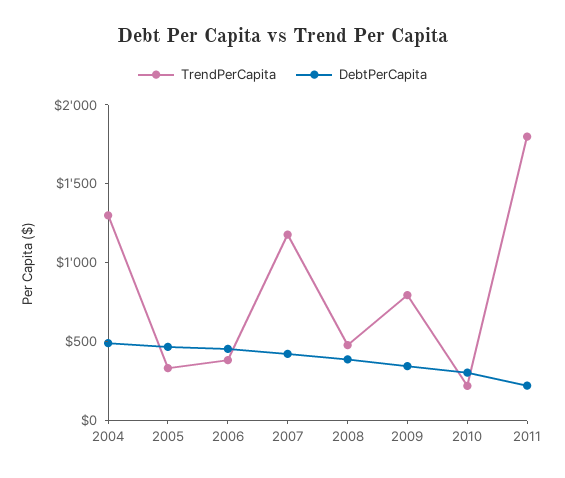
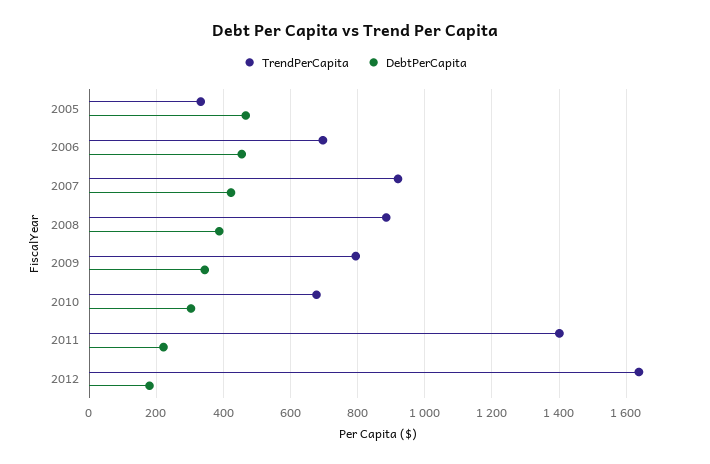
TrendPerCapita, 2004: 1300 -> none
DebtPerCapita, 2004: 500 -> none
TrendPerCapita, 2006: 400 -> 700
TrendPerCapita, 2007: 1200 -> 920
TrendPerCapita, 2008: 500 -> 880
TrendPerCapita, 2010: 200 -> 680
TrendPerCapita, 2011: 1800 -> 1400
TrendPerCapita, 2012: none -> 1640
DebtPerCapita, 2012: none -> 180

